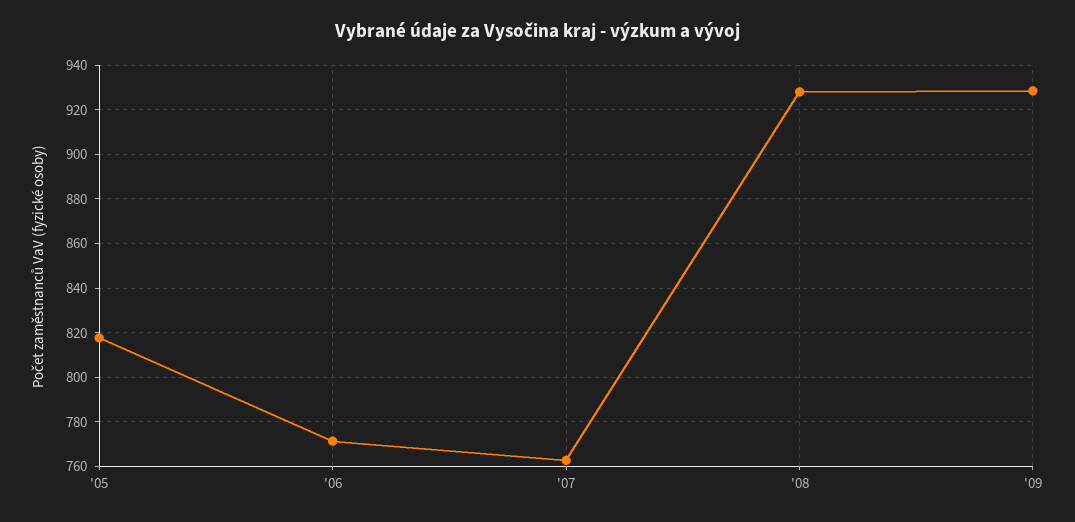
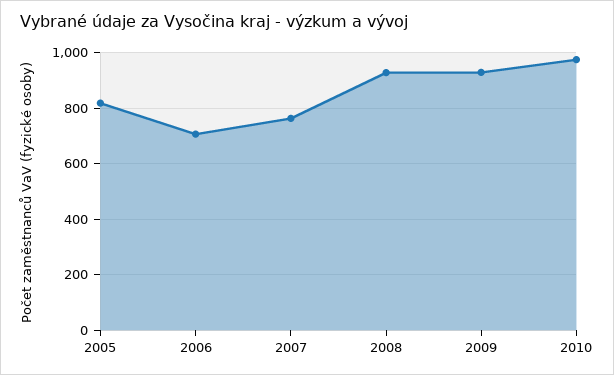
'06: 770 -> 700
2010: none -> 975

